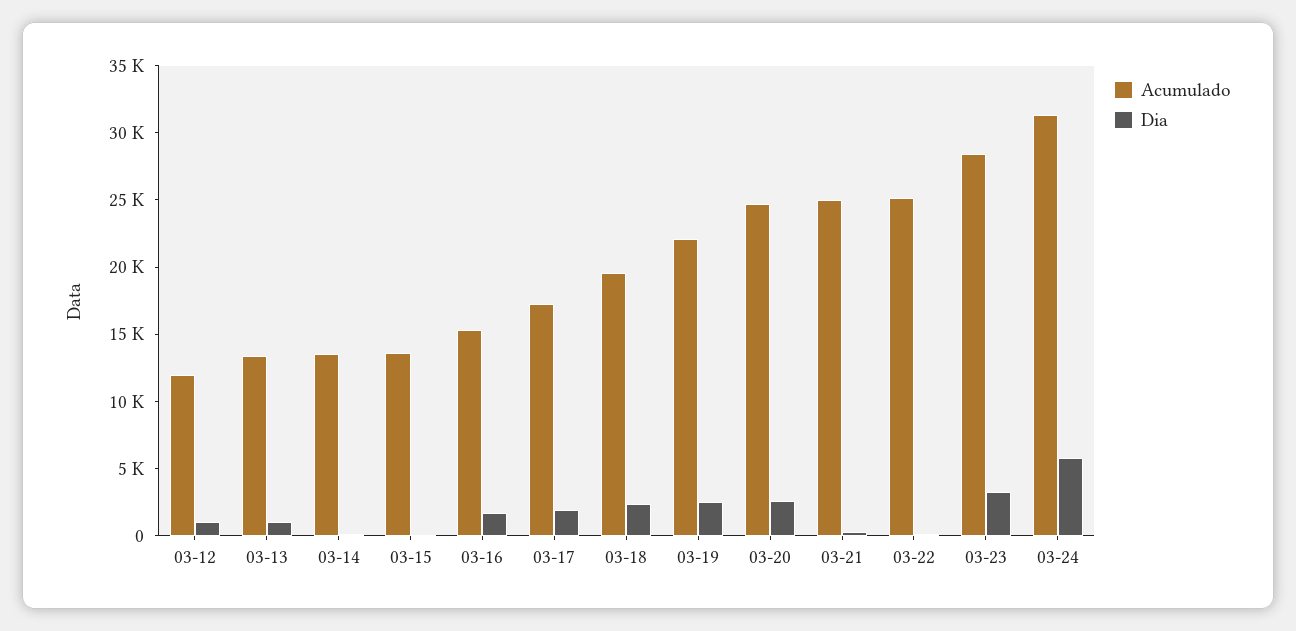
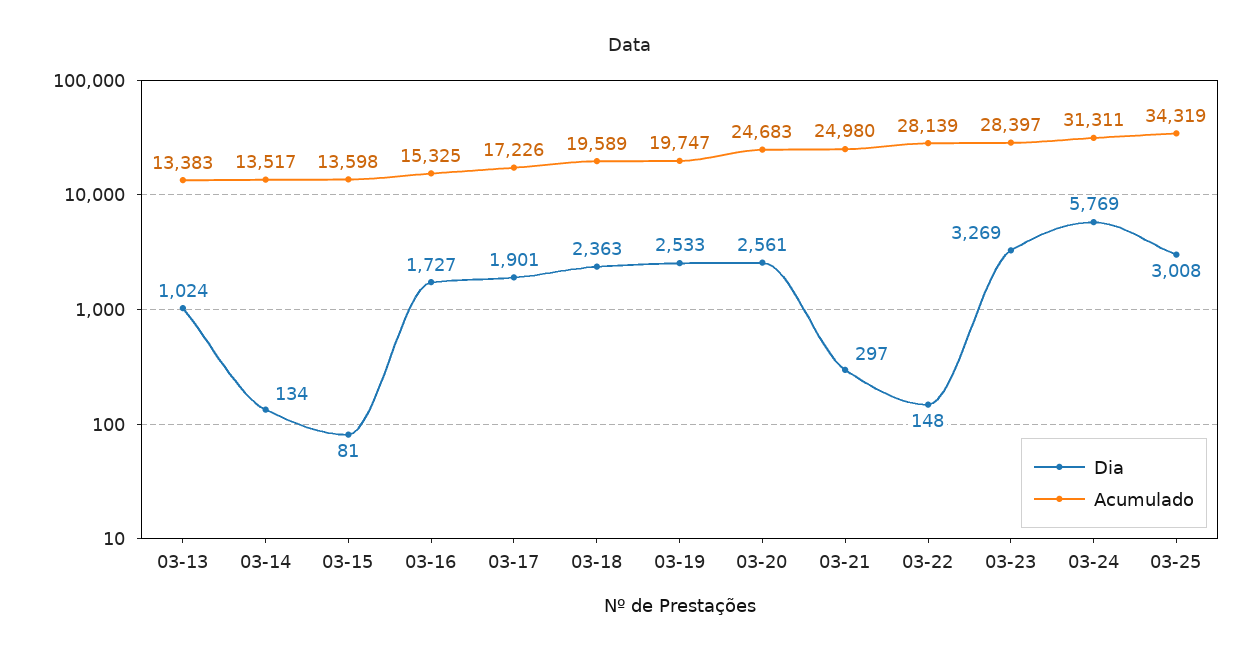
Acumulado, 03-12: 12000 -> none
Dia, 03-12: 1000 -> none
Acumulado, 03-19: 22000 -> 19747
Acumulado, 03-22: 25000 -> 28139
Dia, 03-25: none -> 3008
Acumulado, 03-25: none -> 34319

